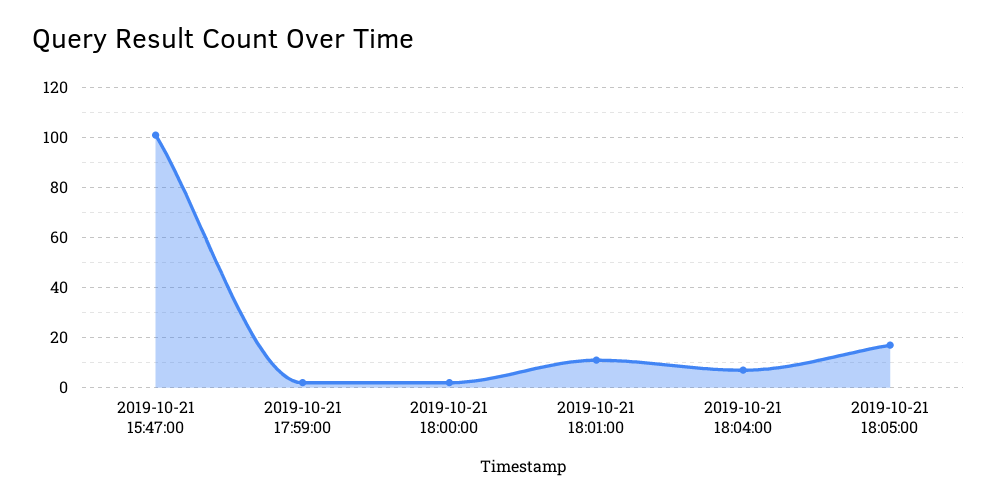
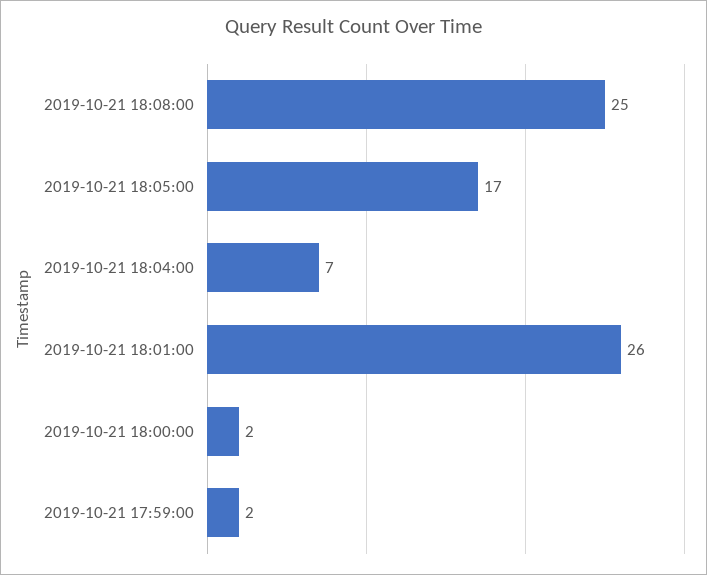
2019-10-21 15:47:00: 100 -> none
2019-10-21 18:01:00: 10 -> 26
2019-10-21 18:08:00: none -> 25

